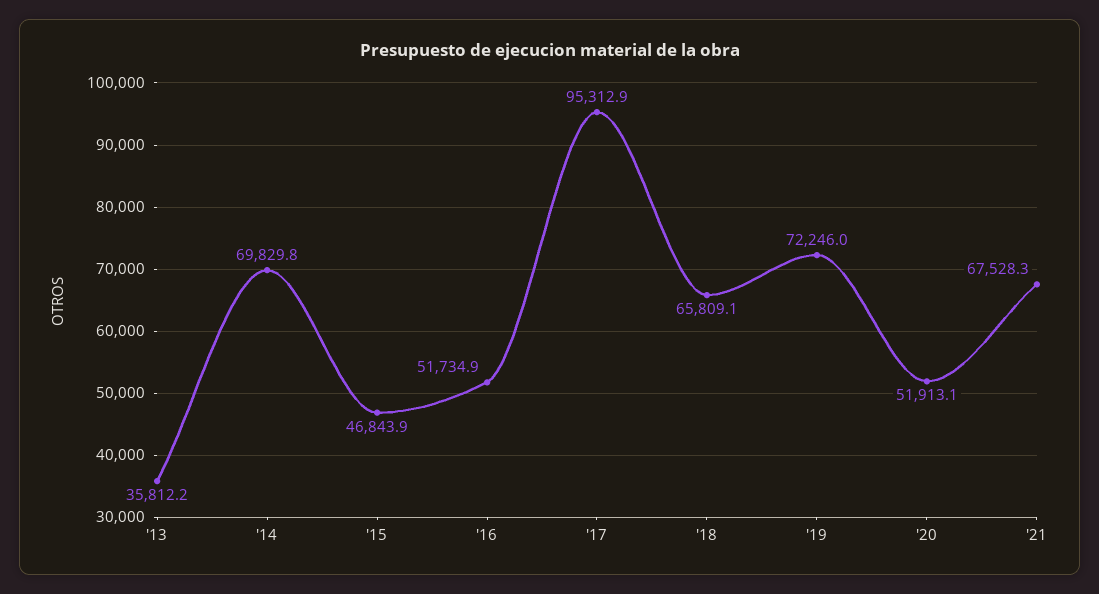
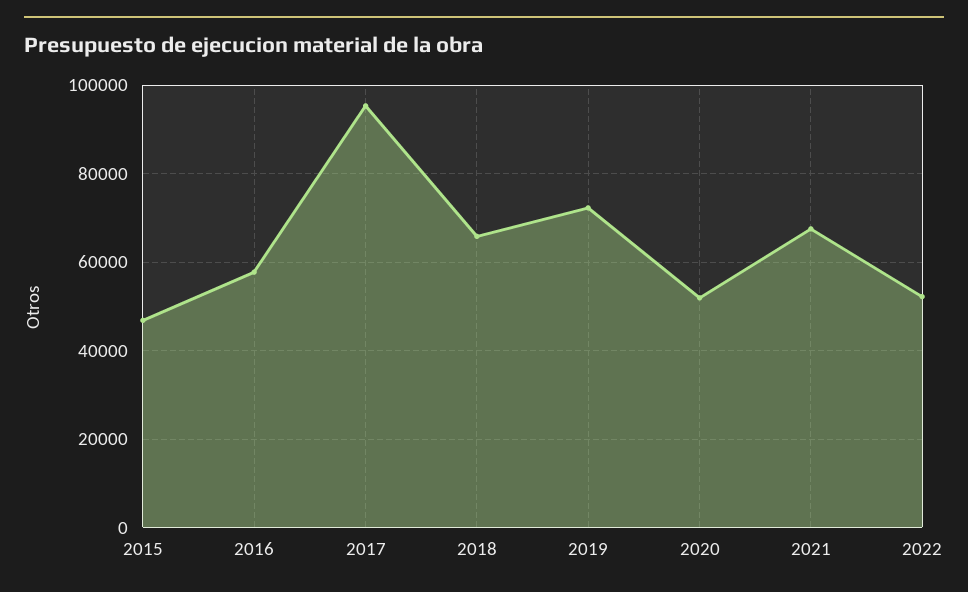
'13: 35812.2 -> none
'14: 69829.8 -> none
'16: 51734.9 -> 58000
2022: none -> 52000

